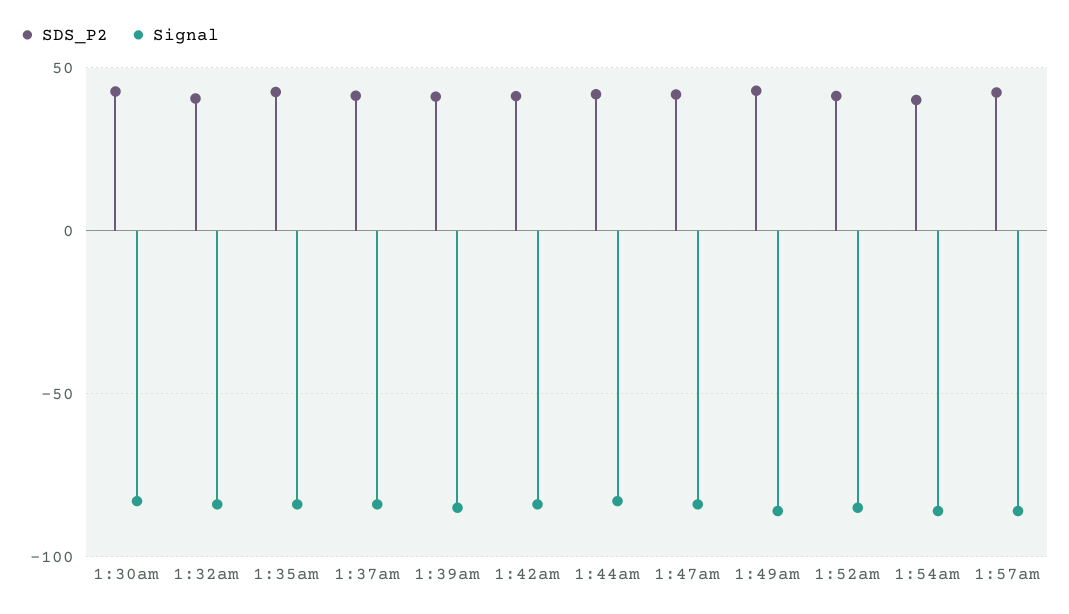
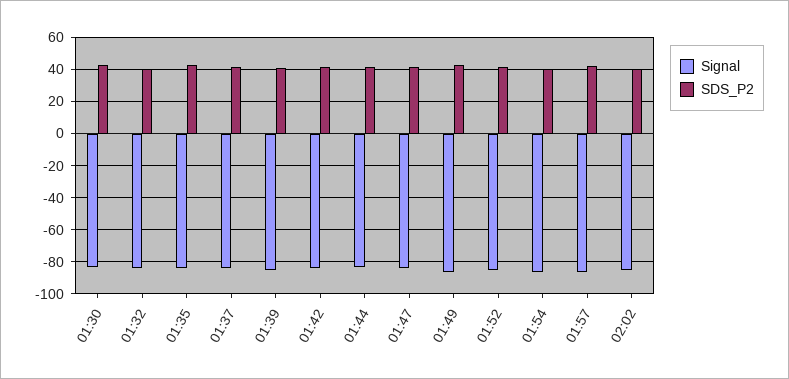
Signal, 02:02: none -> -85
SDS_P2, 02:02: none -> 40

